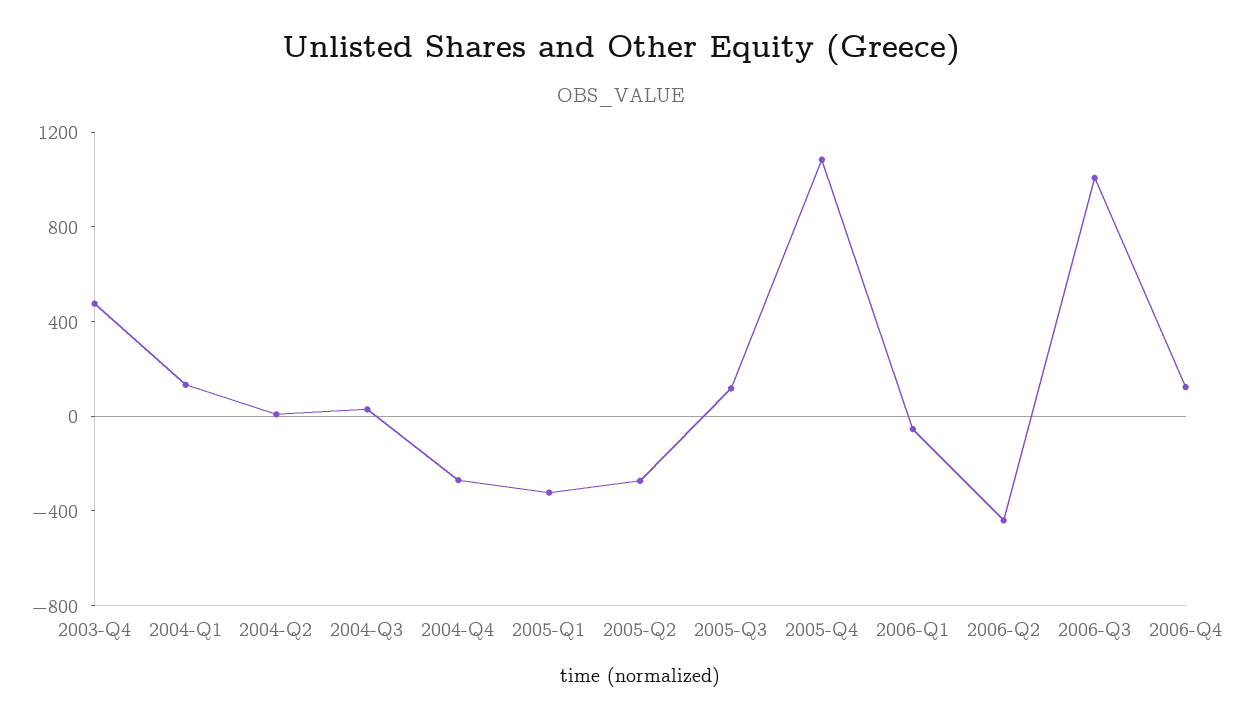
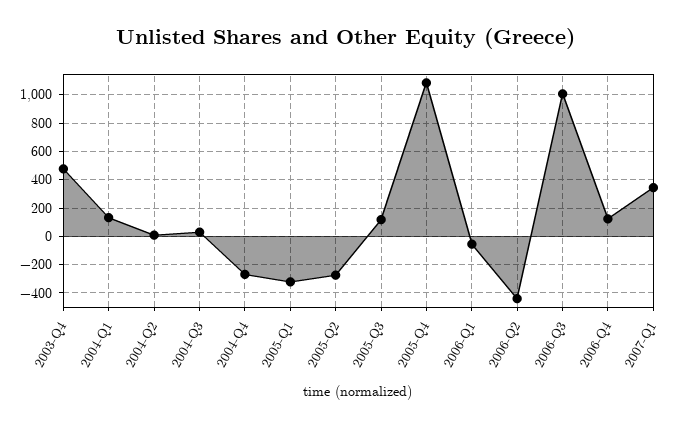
2007-Q1: none -> 350

